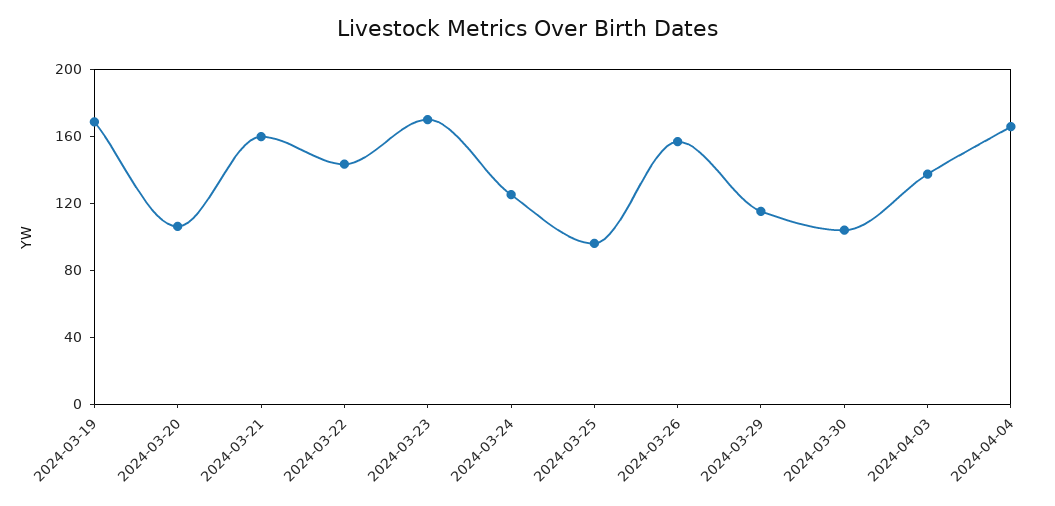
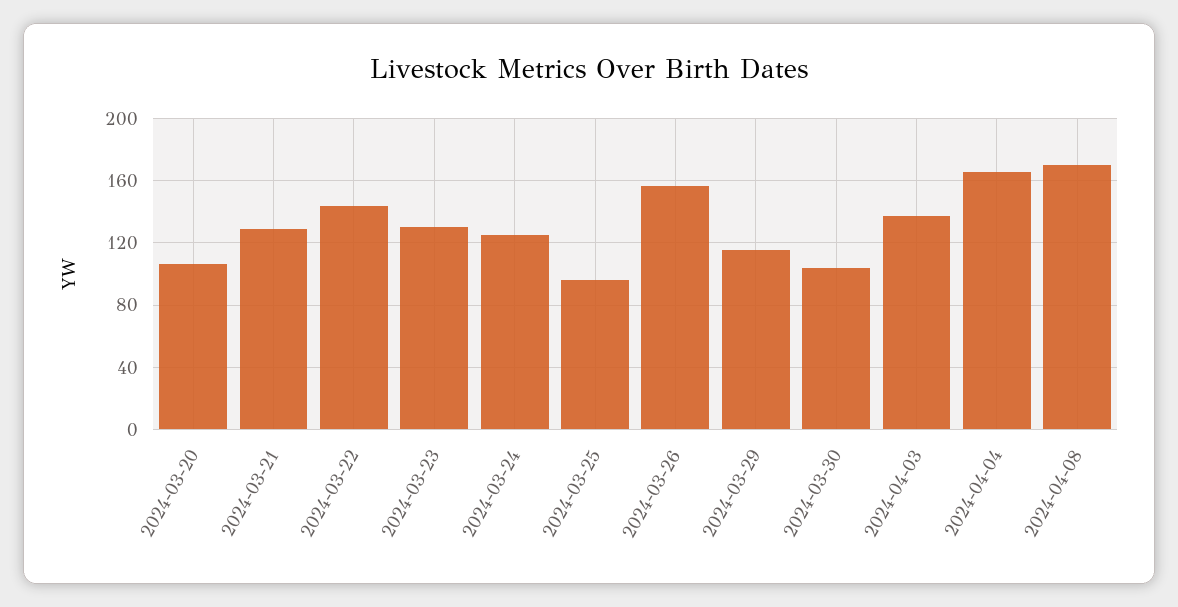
2024-03-19: 170 -> none
2024-03-21: 160 -> 130
2024-03-23: 170 -> 130
2024-04-08: none -> 170

